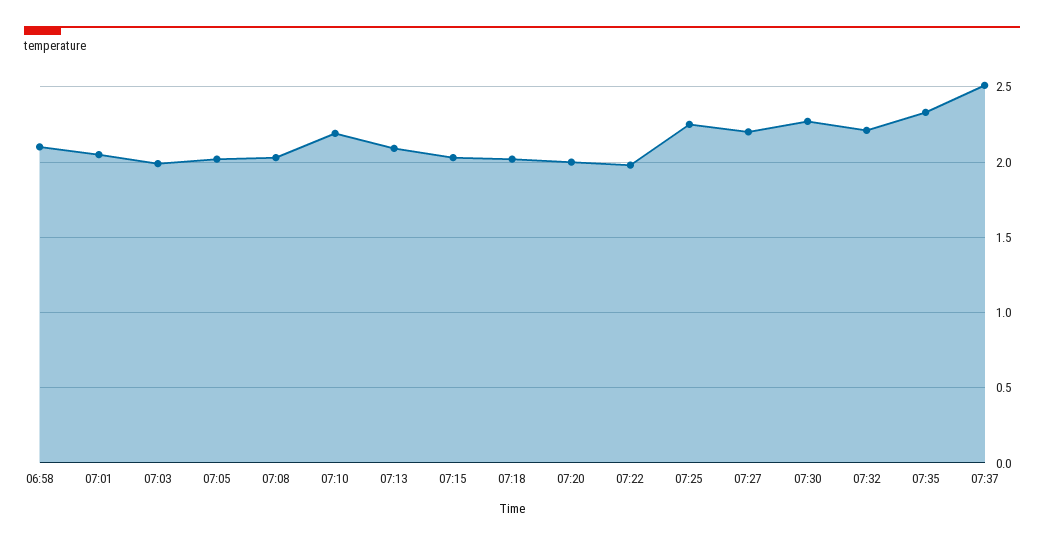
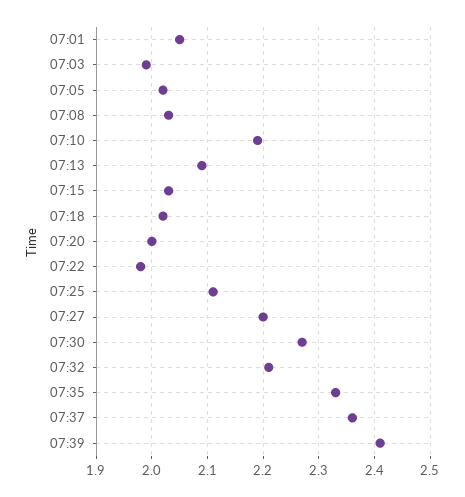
06:58: 2.1 -> none
07:25: 2.25 -> 2.1
07:37: 2.5 -> 2.35
07:39: none -> 2.4

